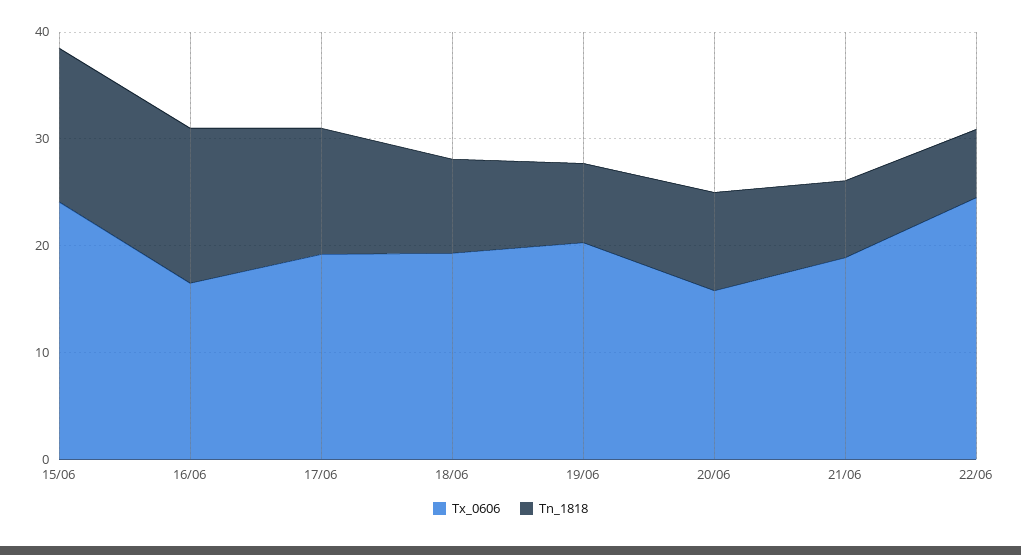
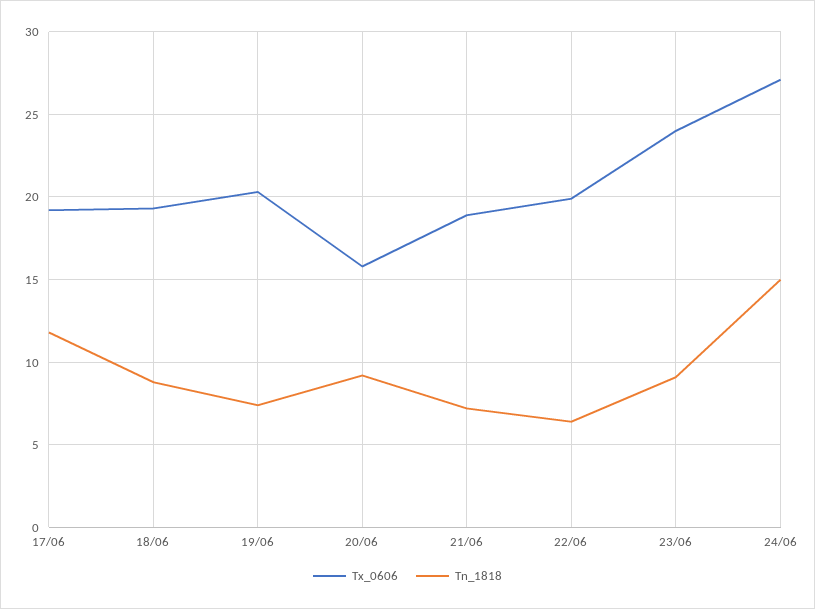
Tx_0606, 15/06: 24 -> none
Tn_1818, 15/06: 14 -> none
Tx_0606, 16/06: 16 -> none
Tn_1818, 16/06: 14 -> none
Tx_0606, 22/06: 24 -> 20
Tx_0606, 23/06: none -> 24
Tn_1818, 23/06: none -> 9
Tx_0606, 24/06: none -> 27
Tn_1818, 24/06: none -> 15

